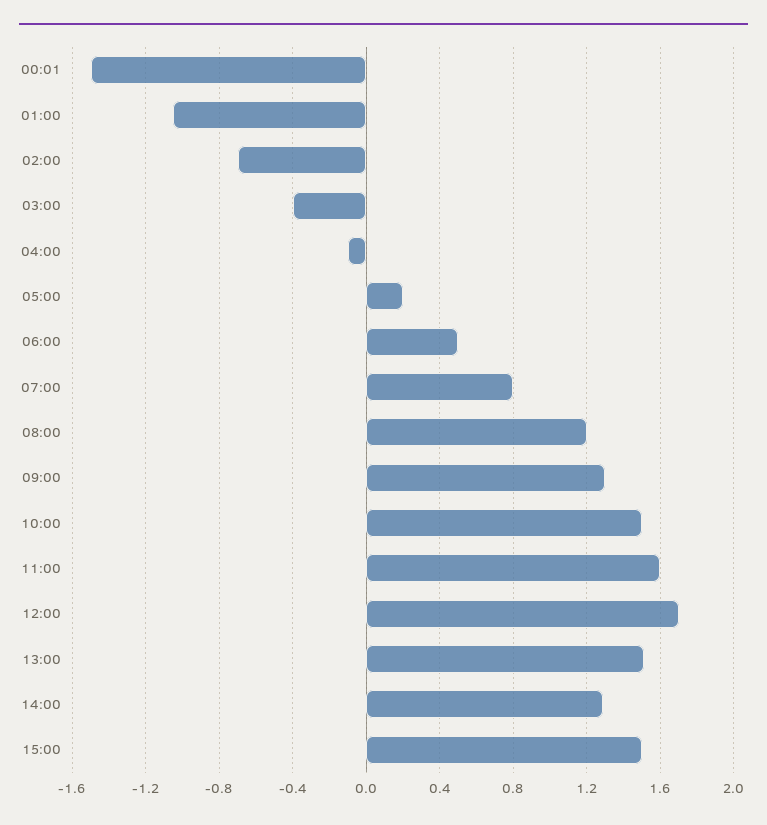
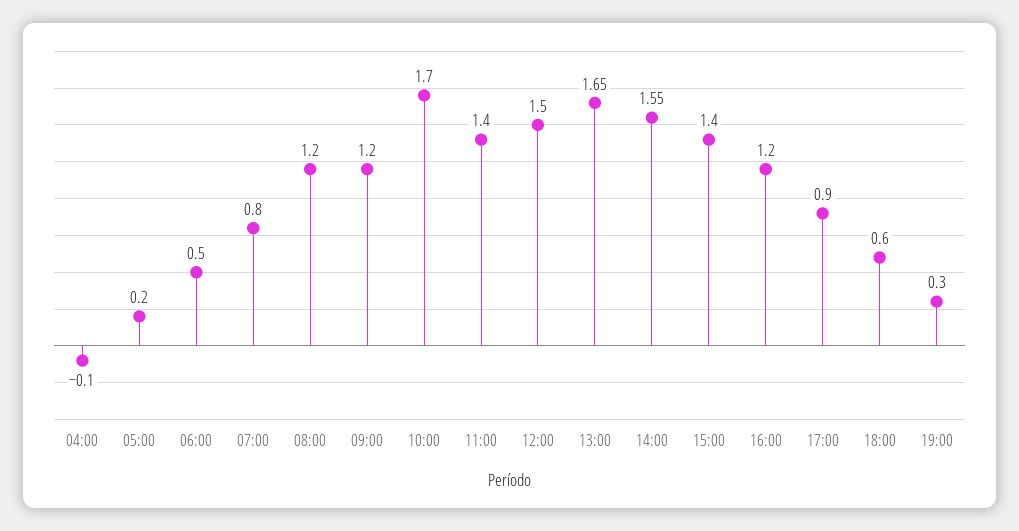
00:01: -1.5 -> none
01:00: -1.05 -> none
02:00: -0.7 -> none
03:00: -0.4 -> none
09:00: 1.3 -> 1.2
10:00: 1.5 -> 1.7
11:00: 1.6 -> 1.4
12:00: 1.7 -> 1.5
13:00: 1.5 -> 1.65
14:00: 1.3 -> 1.55
15:00: 1.5 -> 1.4
16:00: none -> 1.2
17:00: none -> 0.9
18:00: none -> 0.6
19:00: none -> 0.3

